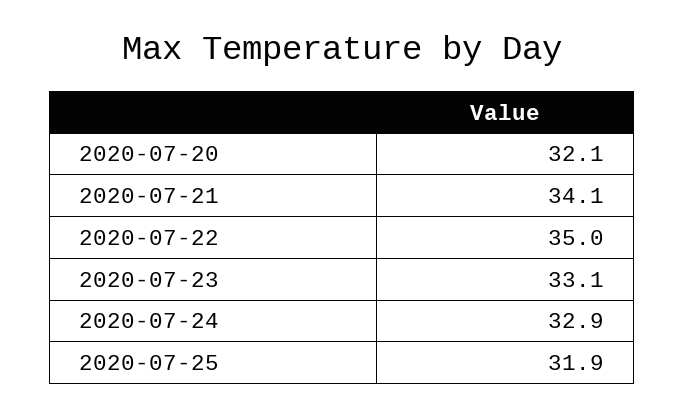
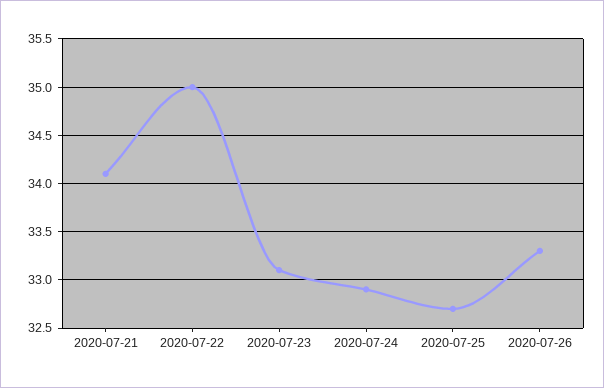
2020-07-20: 32.1 -> none
2020-07-25: 31.9 -> 32.7
2020-07-26: none -> 33.3

